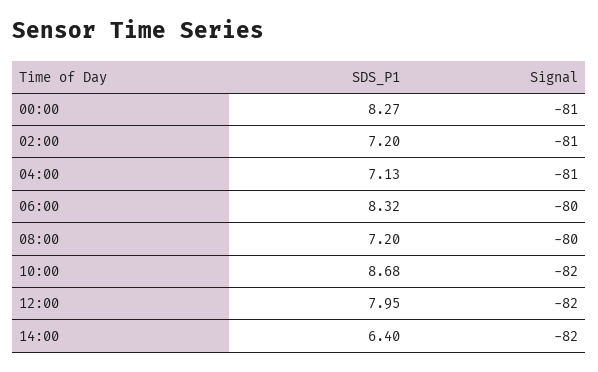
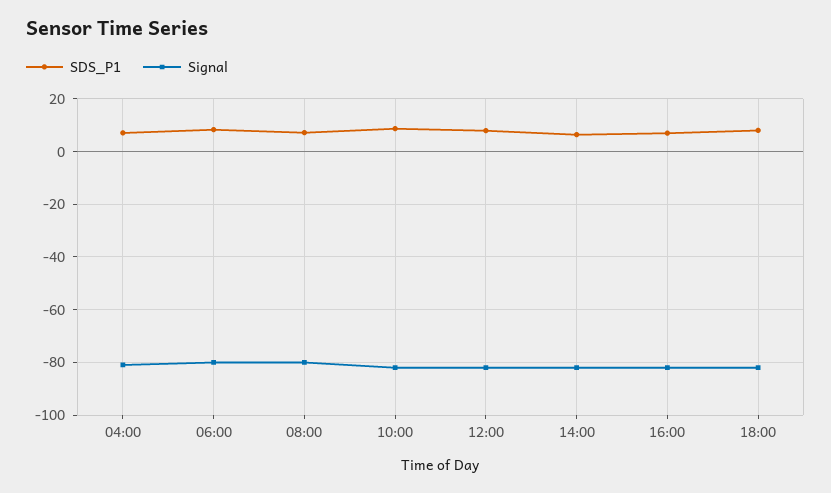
SDS_P1, 00:00: 8.27 -> none
Signal, 00:00: -81 -> none
SDS_P1, 02:00: 7.2 -> none
Signal, 02:00: -81 -> none
SDS_P1, 16:00: none -> 7.5
Signal, 16:00: none -> -82.5
SDS_P1, 18:00: none -> 7.5
Signal, 18:00: none -> -82.5

